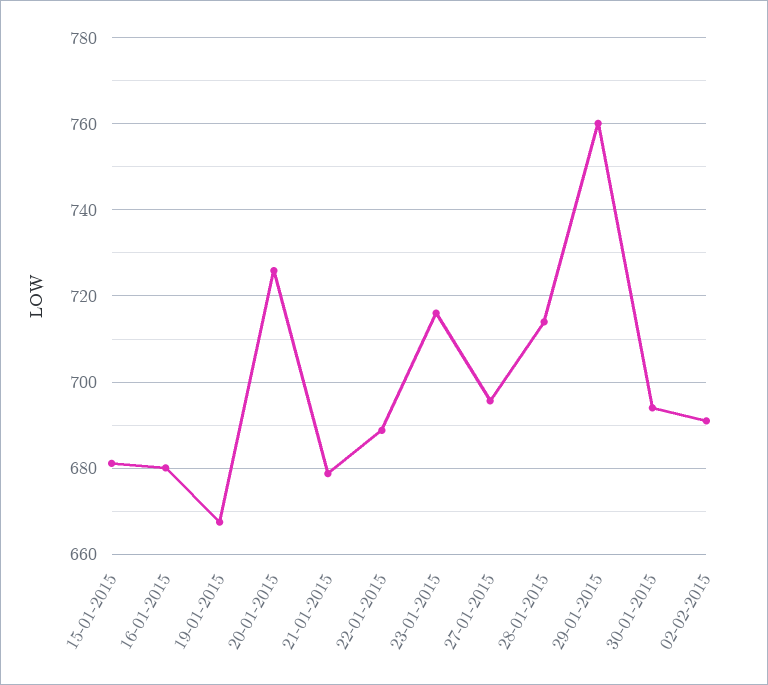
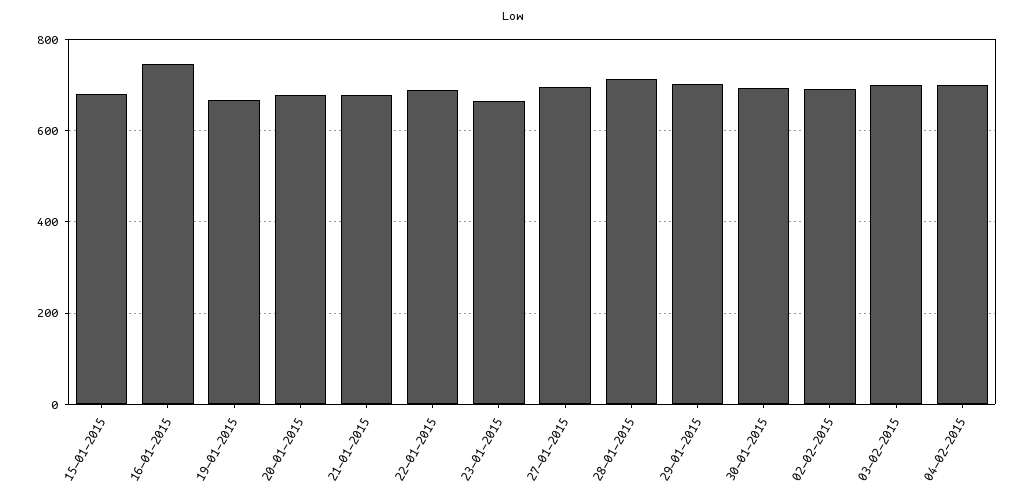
16-01-2015: 680 -> 740
20-01-2015: 726 -> 680
23-01-2015: 716 -> 660
29-01-2015: 760 -> 700
03-02-2015: none -> 700
04-02-2015: none -> 700

